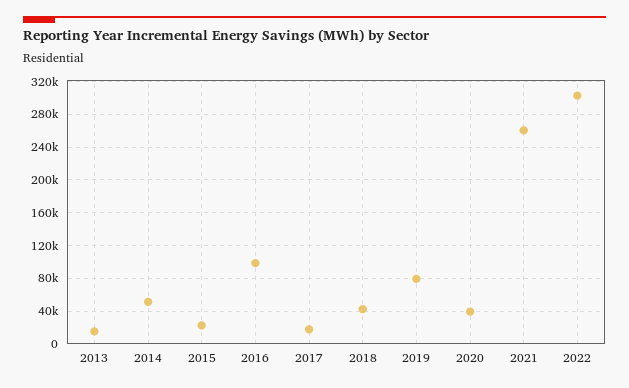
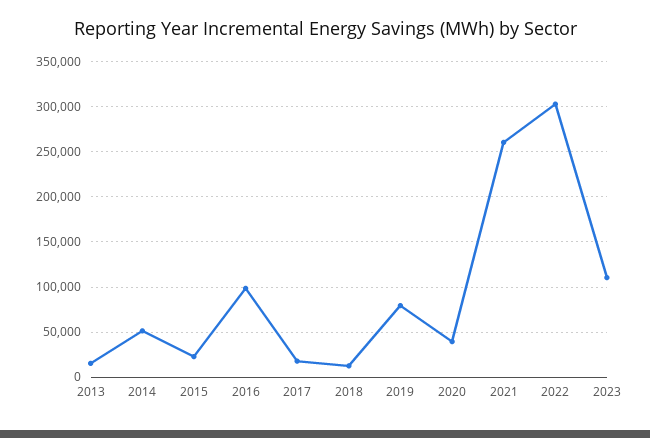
2018: 40000 -> 10000
2023: none -> 110000

